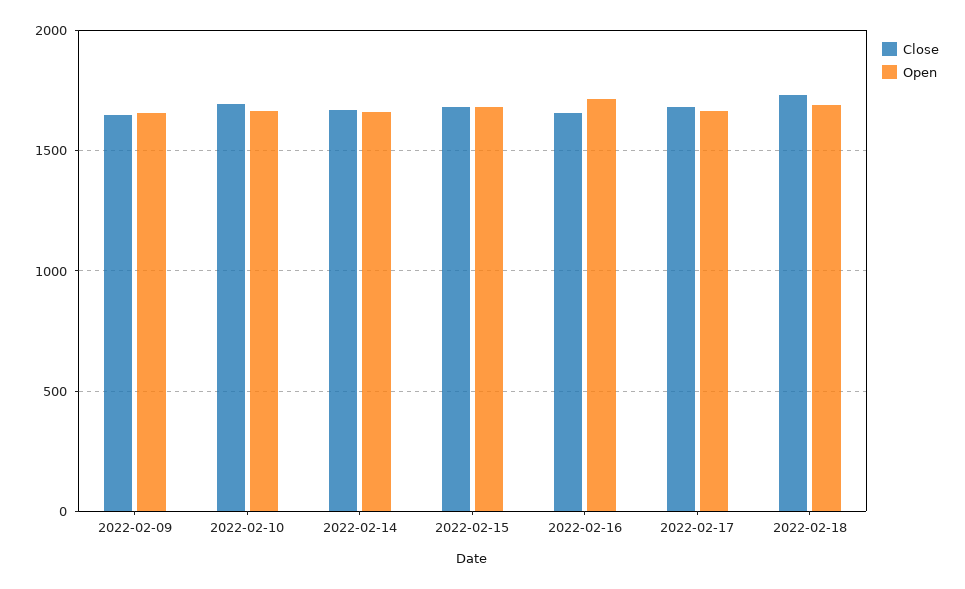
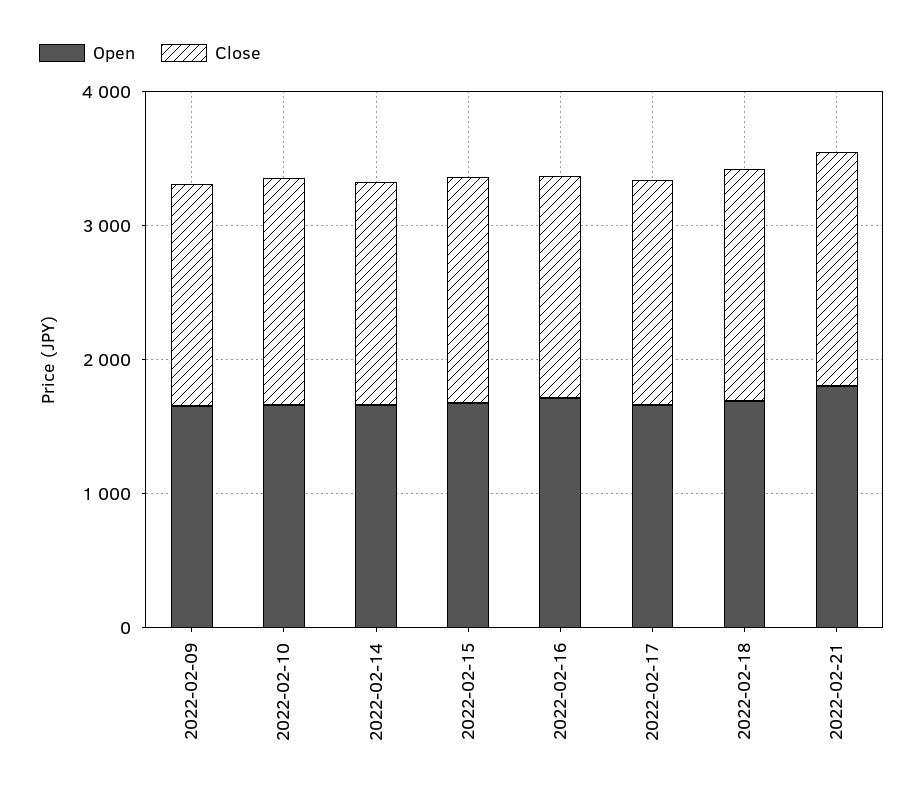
Open, 2022-02-21: none -> 1800
Close, 2022-02-21: none -> 1800

